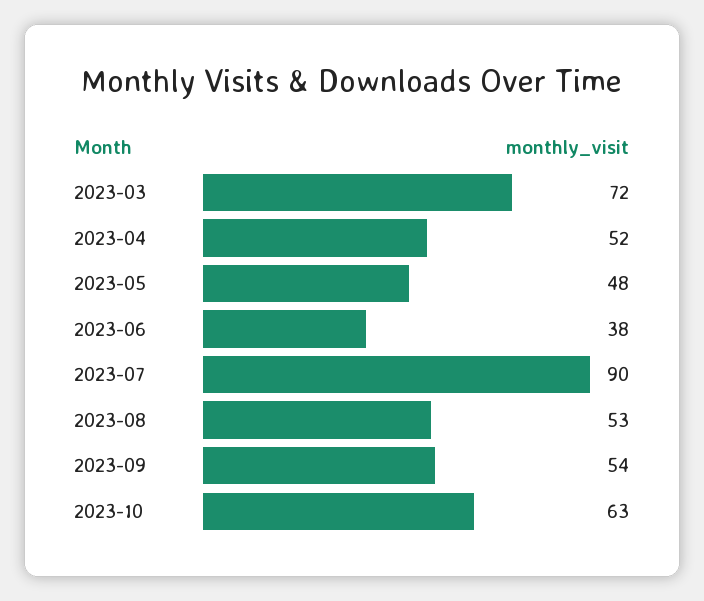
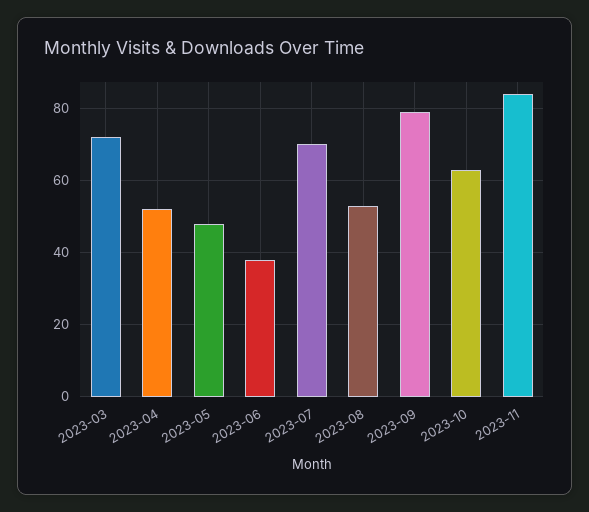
2023-07: 90 -> 70
2023-09: 54 -> 80
2023-11: none -> 85

